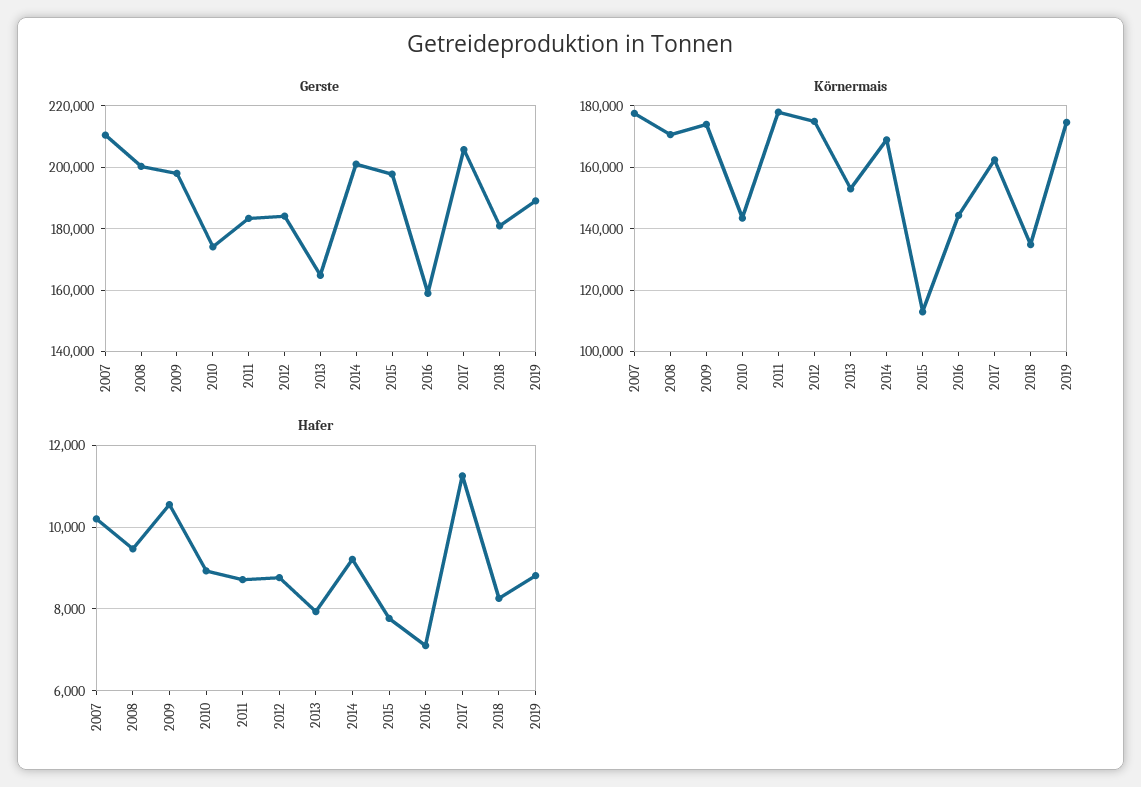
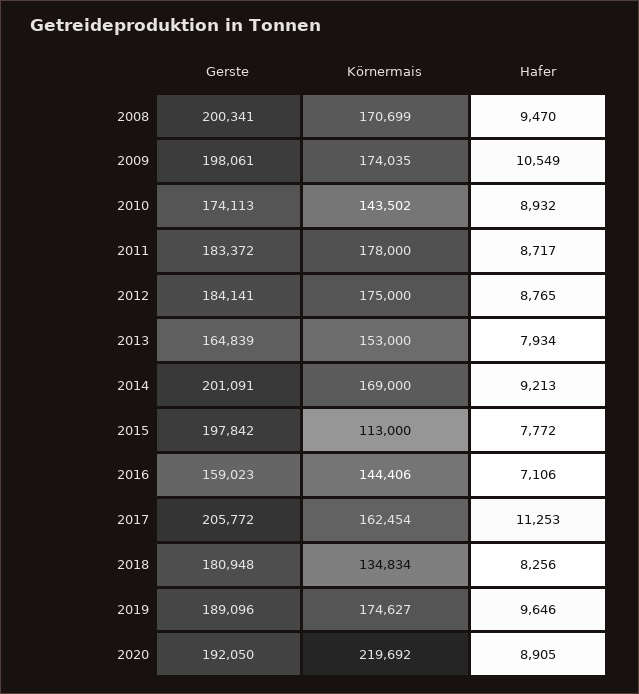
Gerste, 2007: 210000 -> none
Körnermais, 2007: 178000 -> none
Hafer, 2007: 10200 -> none
Hafer, 2019: 8800 -> 9646
Gerste, 2020: none -> 192050
Körnermais, 2020: none -> 219692
Hafer, 2020: none -> 8905

